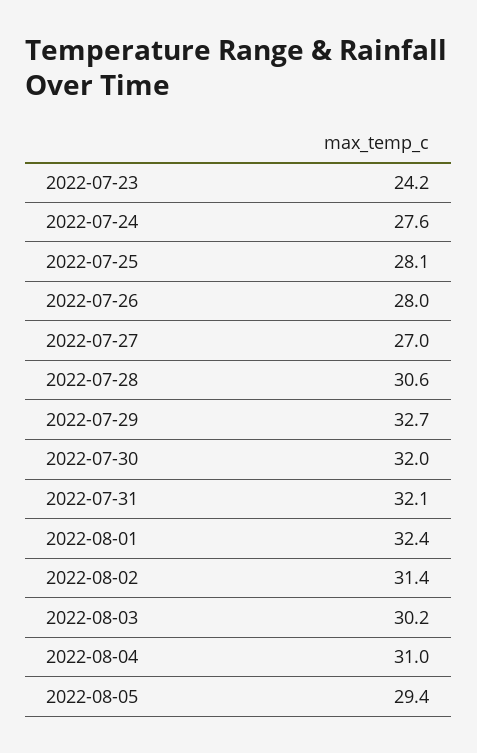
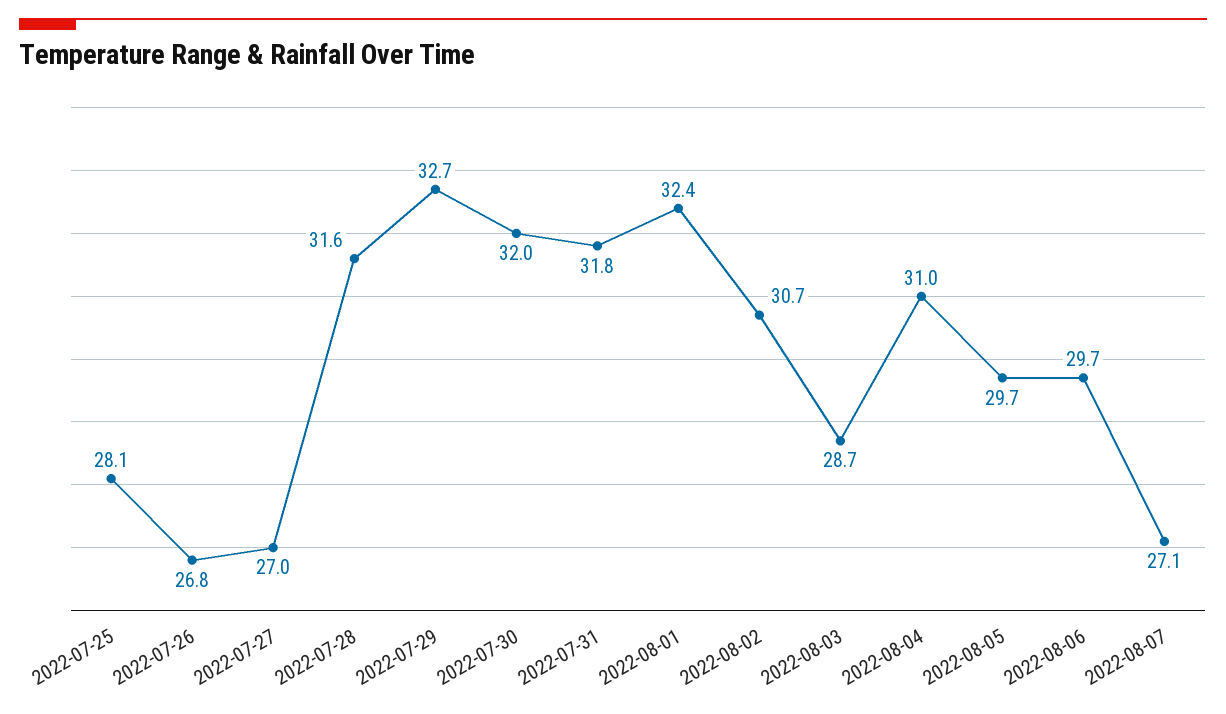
2022-07-23: 24.2 -> none
2022-07-24: 27.6 -> none
2022-07-26: 28 -> 26.8
2022-07-28: 30.6 -> 31.6
2022-07-31: 32.1 -> 31.8
2022-08-02: 31.4 -> 30.7
2022-08-03: 30.2 -> 28.7
2022-08-05: 29.4 -> 29.7
2022-08-06: none -> 29.7
2022-08-07: none -> 27.1

